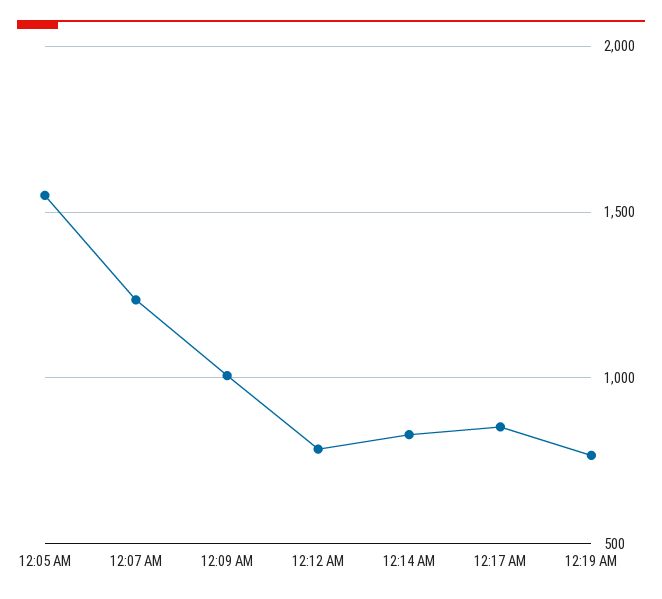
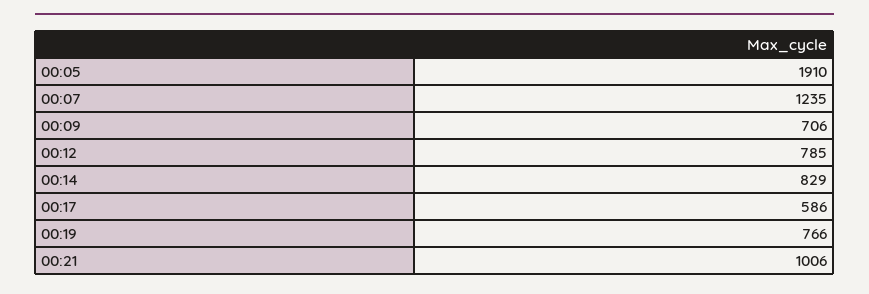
12:05 AM: 1550 -> 1910
12:09 AM: 1000 -> 706
12:17 AM: 850 -> 586
00:21: none -> 1006

